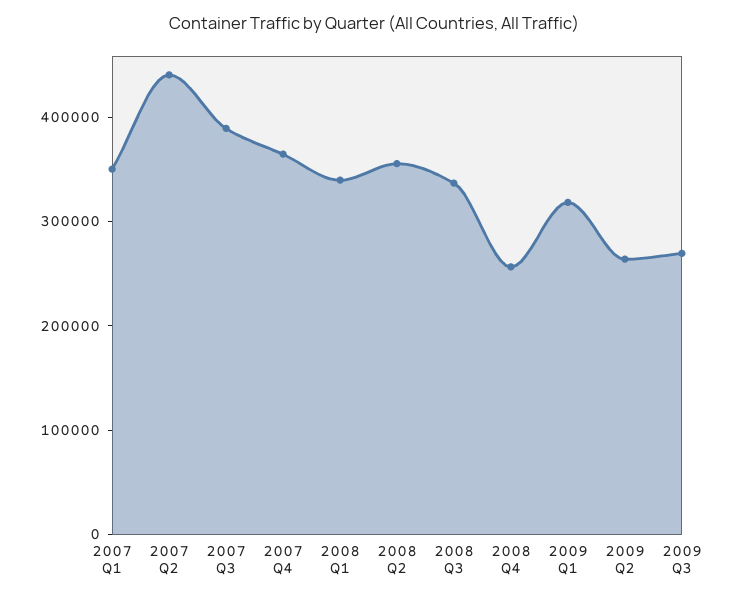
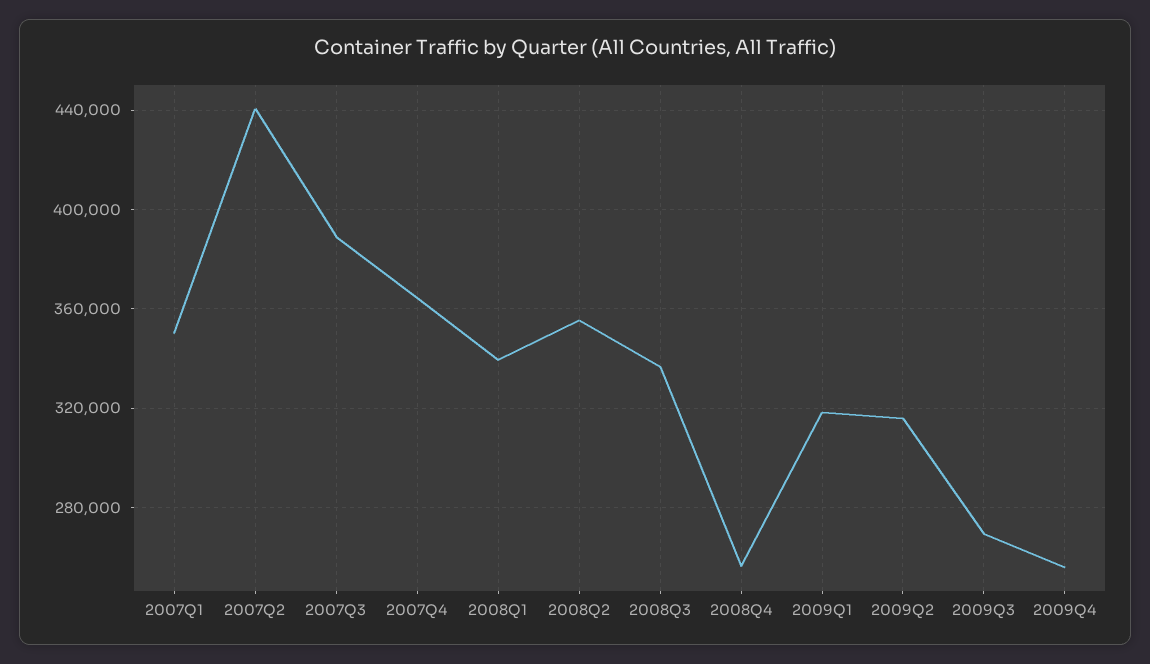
2009 Q2: 260000 -> 315000
2009Q4: none -> 255000

